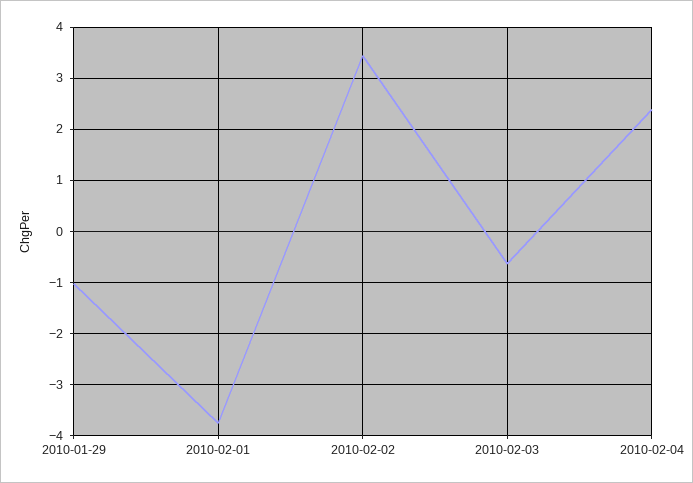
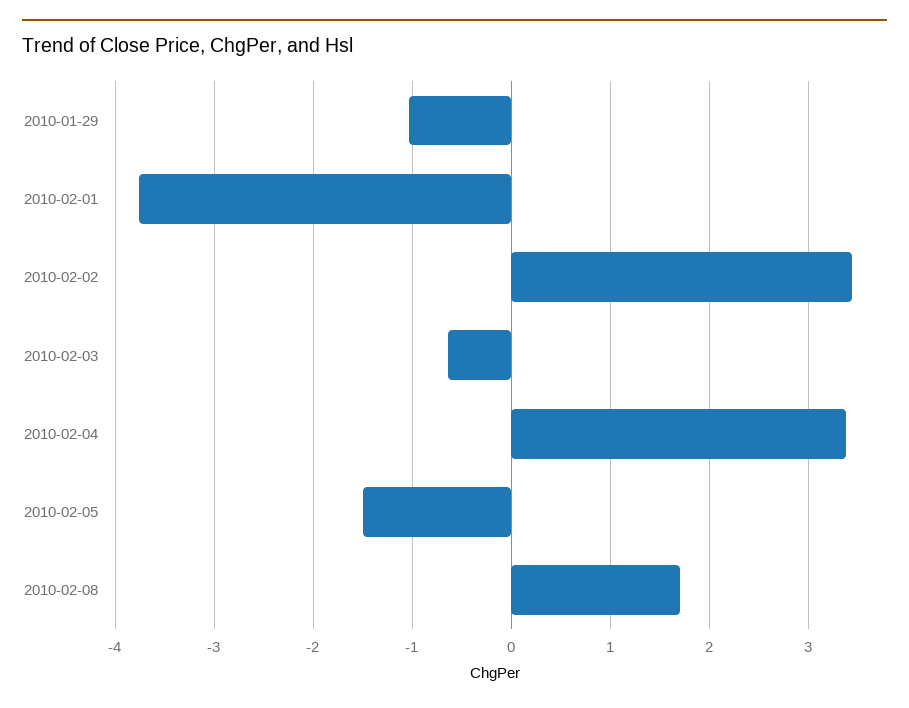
2010-02-04: 2.4 -> 3.4
2010-02-05: none -> -1.5
2010-02-08: none -> 1.7

